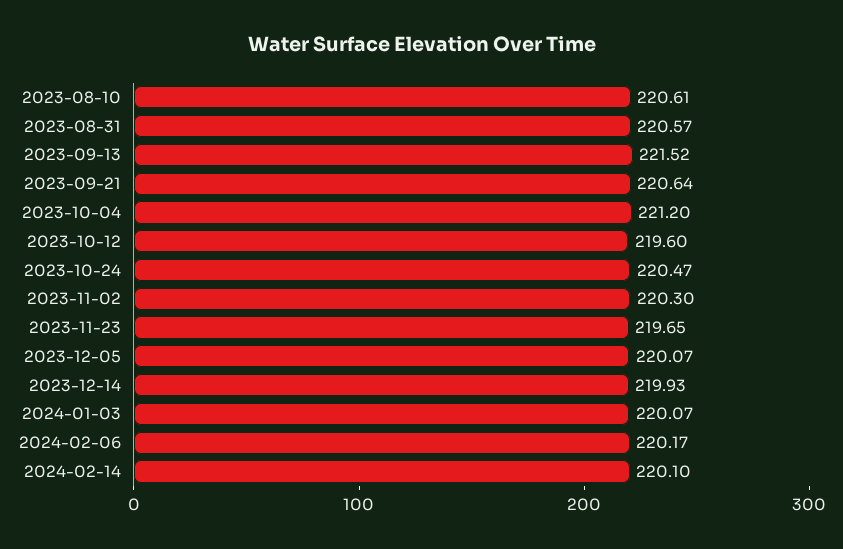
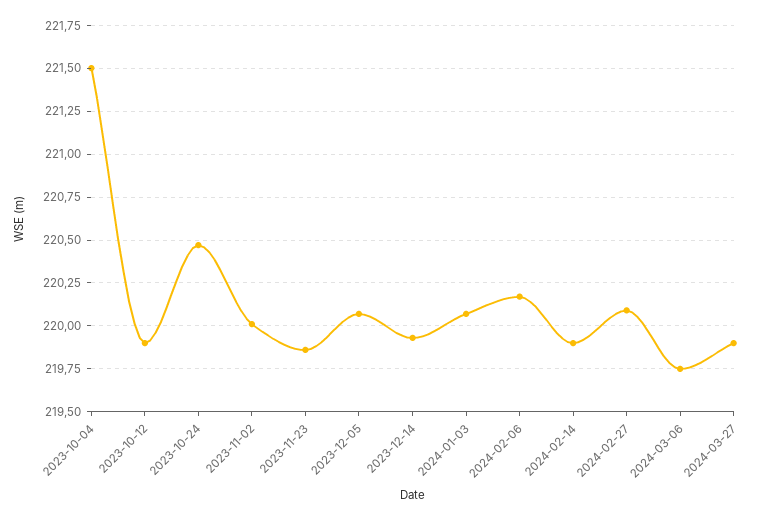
2023-08-10: 220.61 -> none
2023-08-31: 220.57 -> none
2023-09-13: 221.52 -> none
2023-09-21: 220.64 -> none
2023-10-04: 221.2 -> 221.5
2023-10-12: 219.6 -> 219.9
2023-11-02: 220.3 -> 220
2023-11-23: 219.65 -> 219.85
2024-02-14: 220.1 -> 219.9
2024-02-27: none -> 220.1
2024-03-06: none -> 219.75
2024-03-27: none -> 219.9

